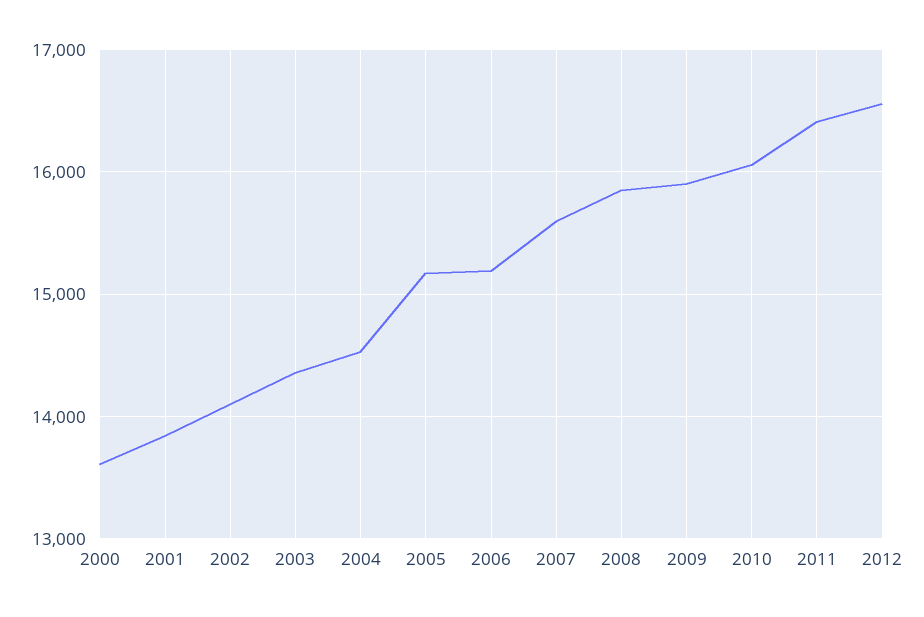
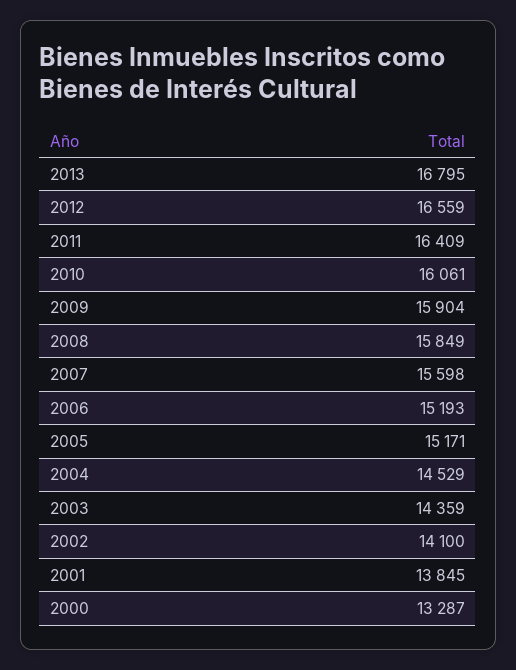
2000: 13600 -> 13287
2013: none -> 16795

